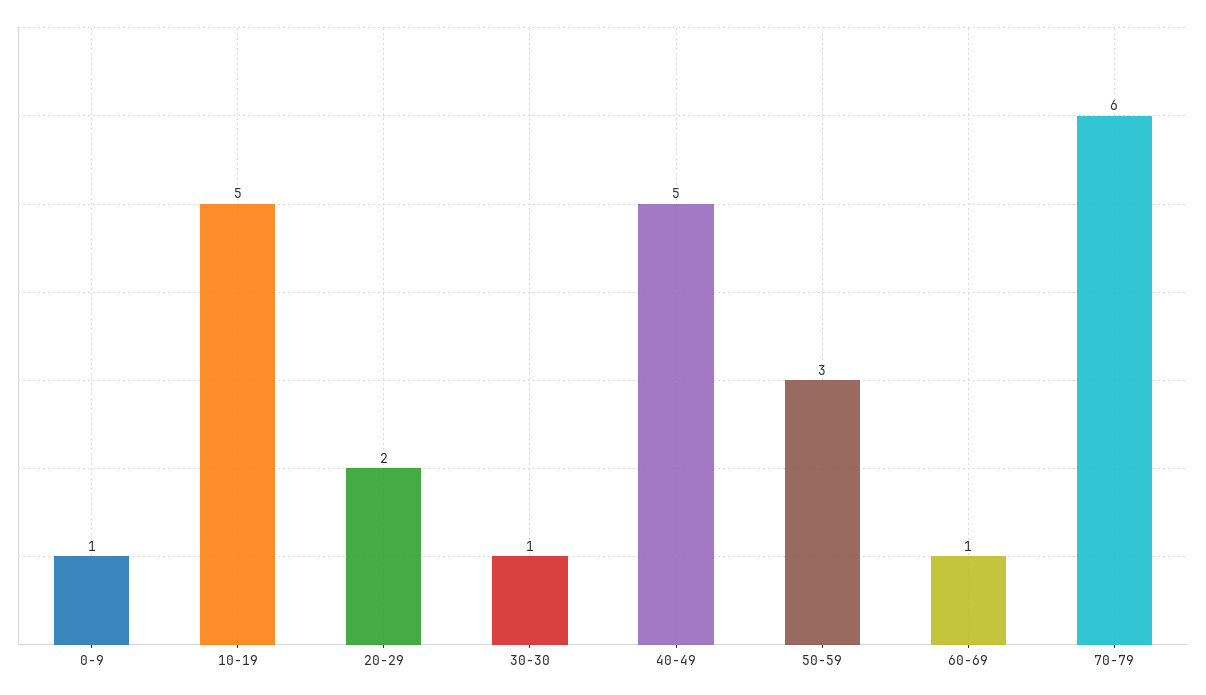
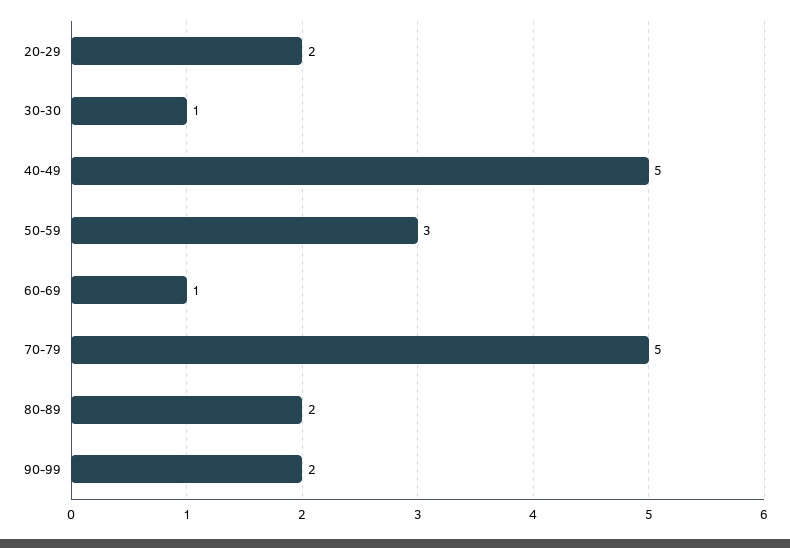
0-9: 1 -> none
10-19: 5 -> none
70-79: 6 -> 5
80-89: none -> 2
90-99: none -> 2

